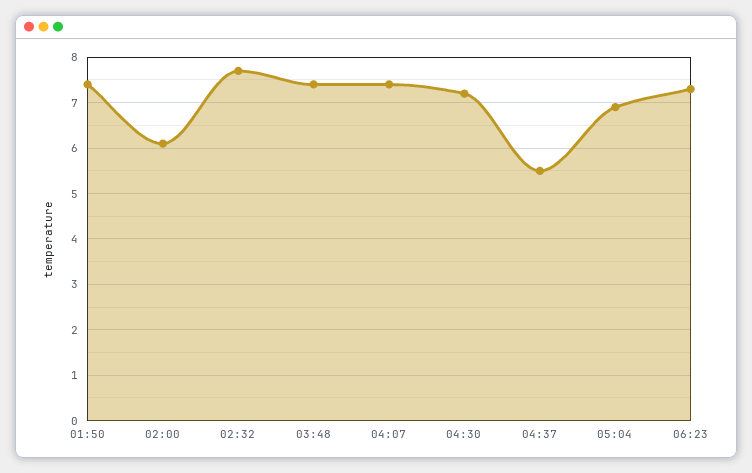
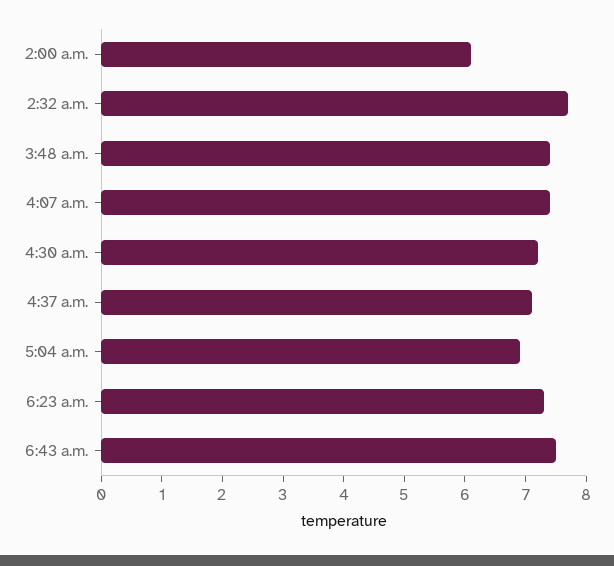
01:50: 7.5 -> none
04:37: 5.5 -> 7
6:43 a.m.: none -> 7.5

